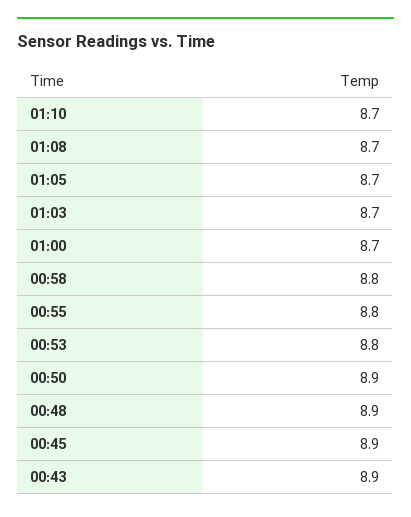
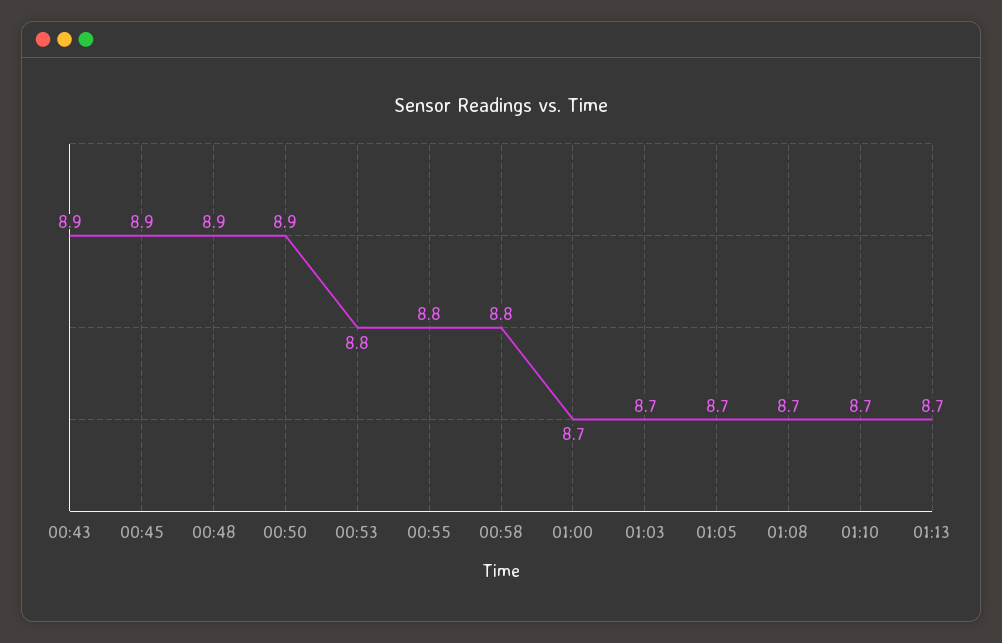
01:13: none -> 8.7

